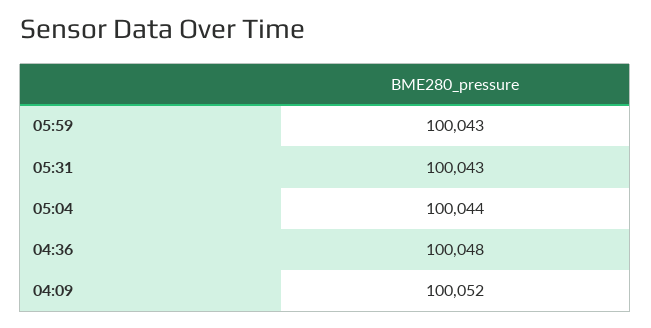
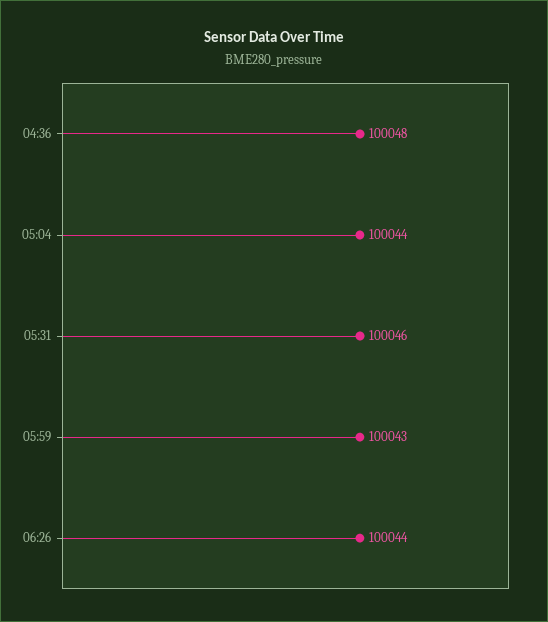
05:31: 100043 -> 100046
04:09: 100052 -> none
06:26: none -> 100044

